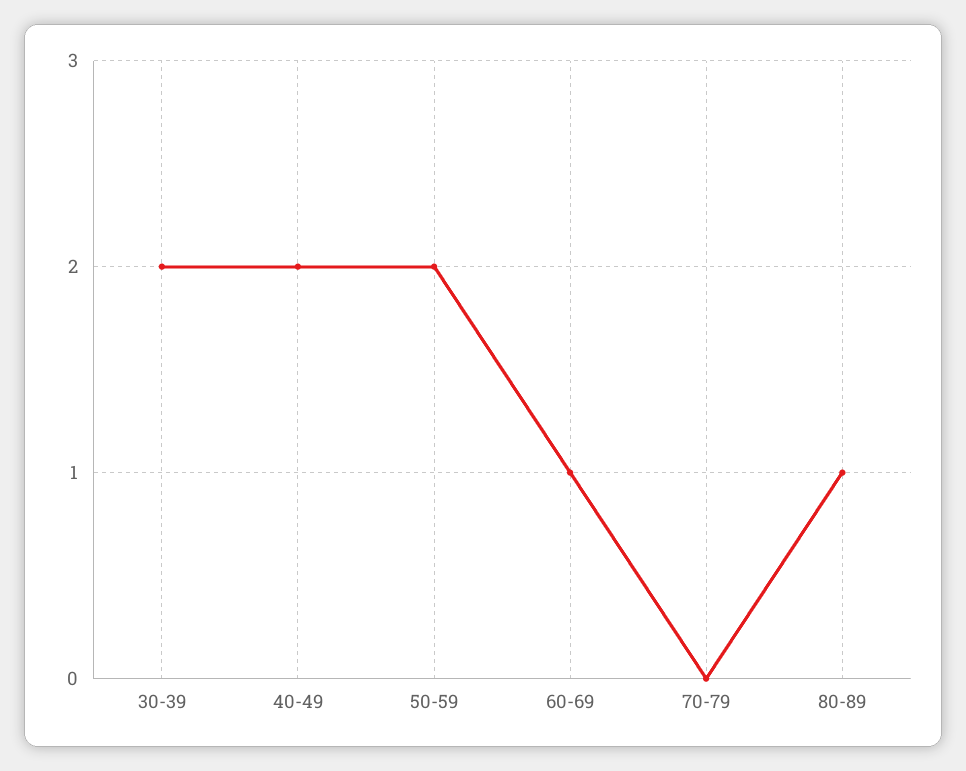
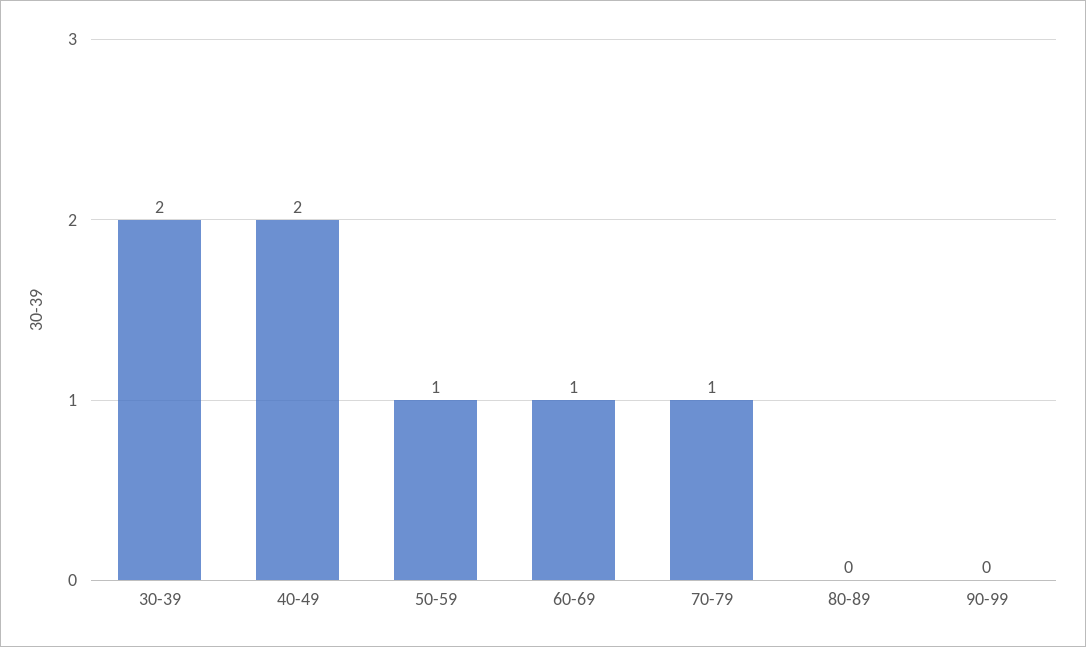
50-59: 2 -> 1
70-79: 0 -> 1
80-89: 1 -> 0
90-99: none -> 0

